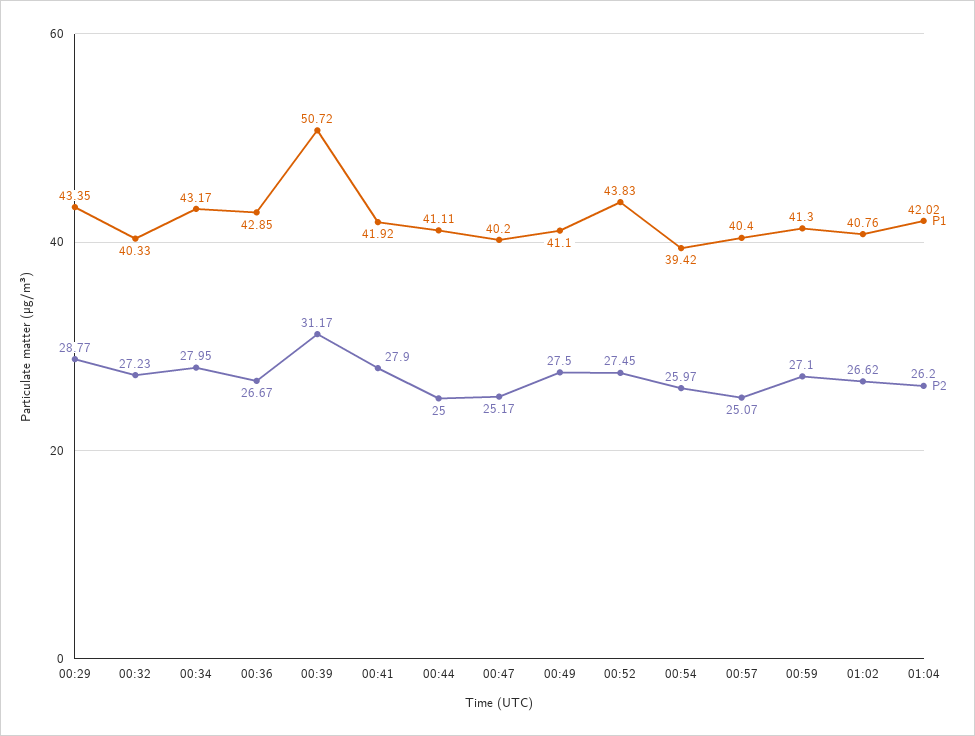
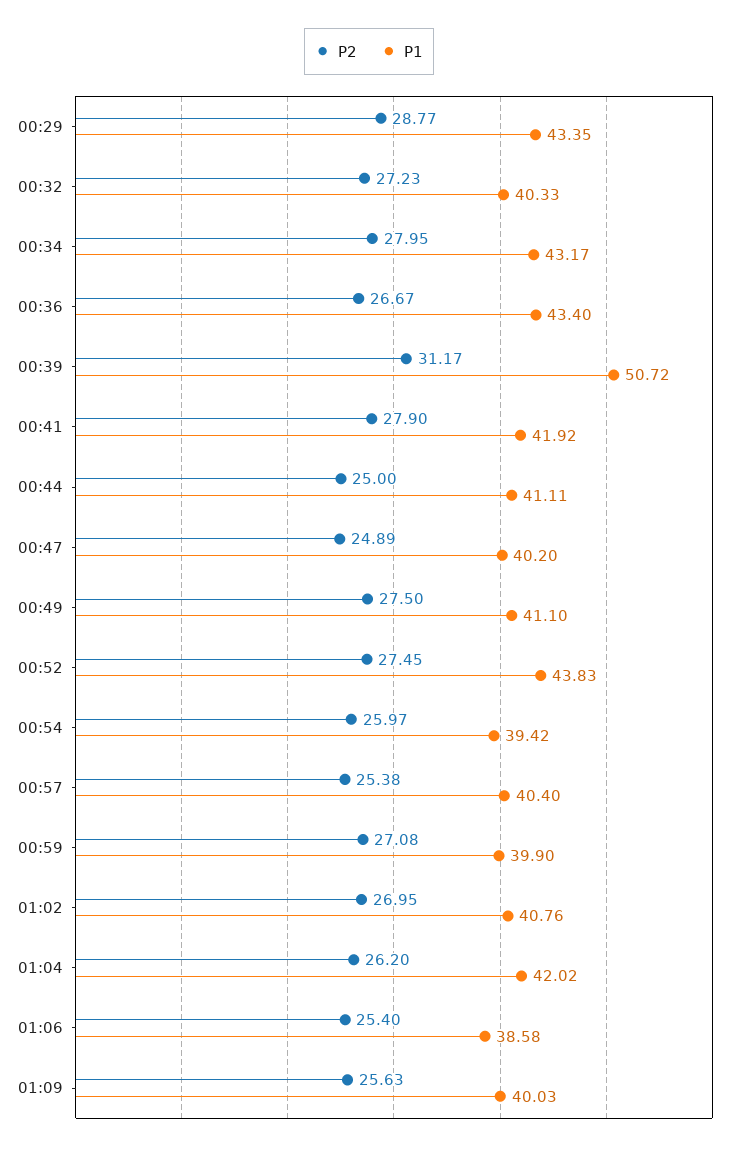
P1, 00:36: 42.85 -> 43.4
P2, 00:47: 25.17 -> 24.89
P2, 00:57: 25.07 -> 25.38
P1, 00:59: 41.3 -> 39.9
P2, 00:59: 27.1 -> 27.08
P2, 01:02: 26.62 -> 26.95
P2, 01:06: none -> 25.4
P1, 01:06: none -> 38.58
P2, 01:09: none -> 25.63
P1, 01:09: none -> 40.03

